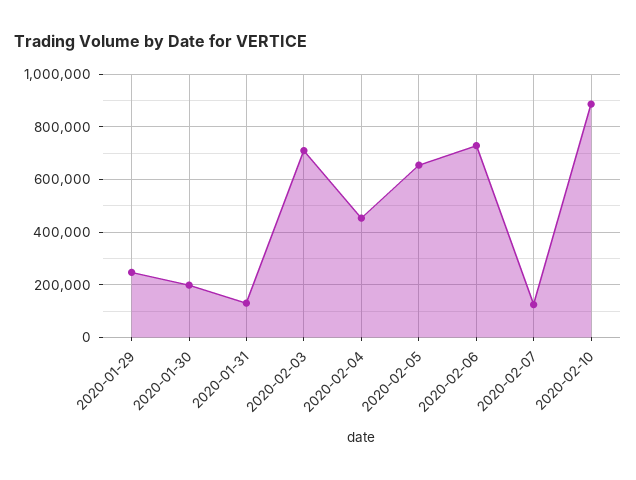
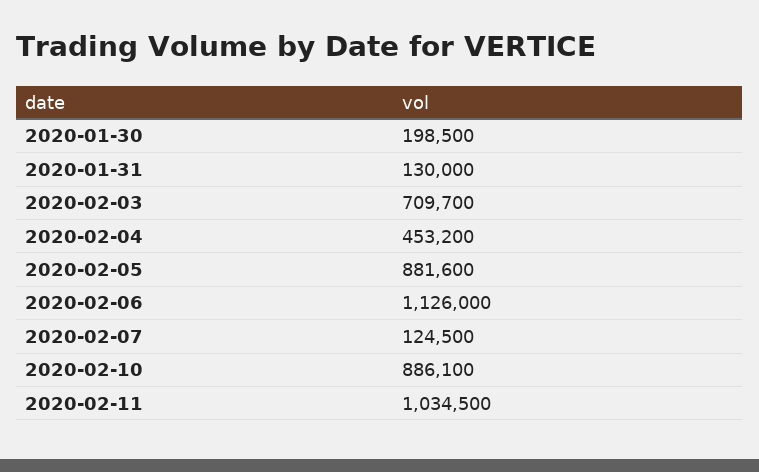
2020-01-29: 250000 -> none
2020-02-05: 650000 -> 881600
2020-02-06: 725000 -> 1126000
2020-02-11: none -> 1034500

